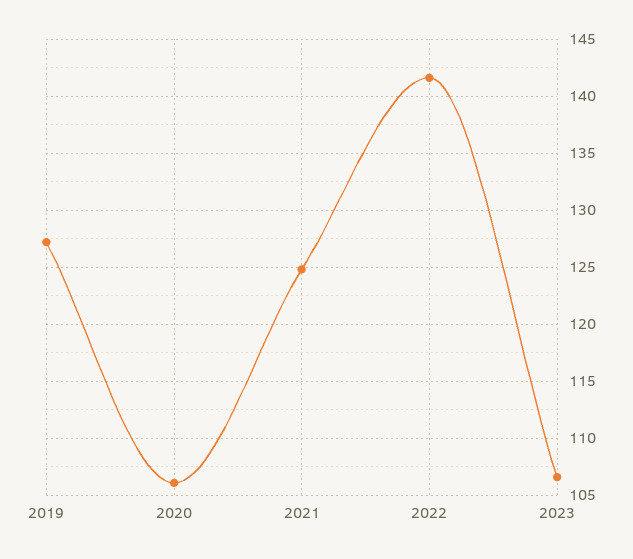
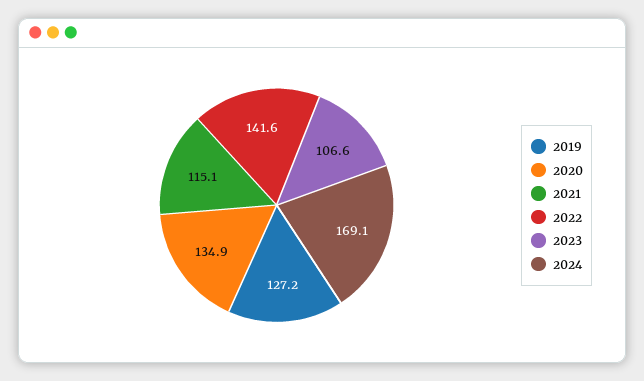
2020: 106 -> 134.9
2021: 125 -> 115.1
2024: none -> 169.1

